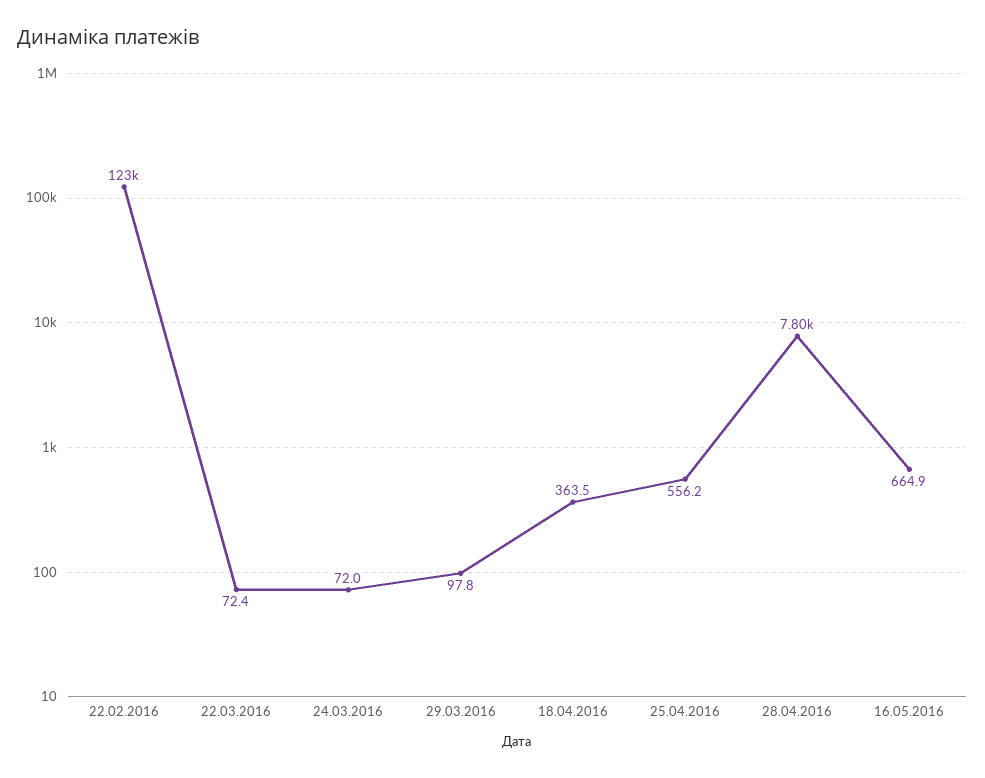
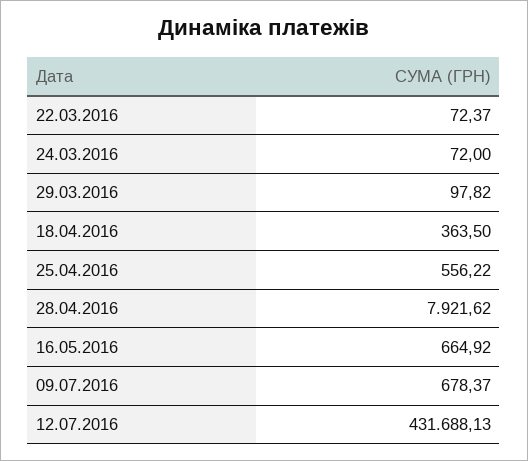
22.02.2016: 123000 -> none
28.04.2016: 7800 -> 7921.62
09.07.2016: none -> 678.37
12.07.2016: none -> 431688.13

